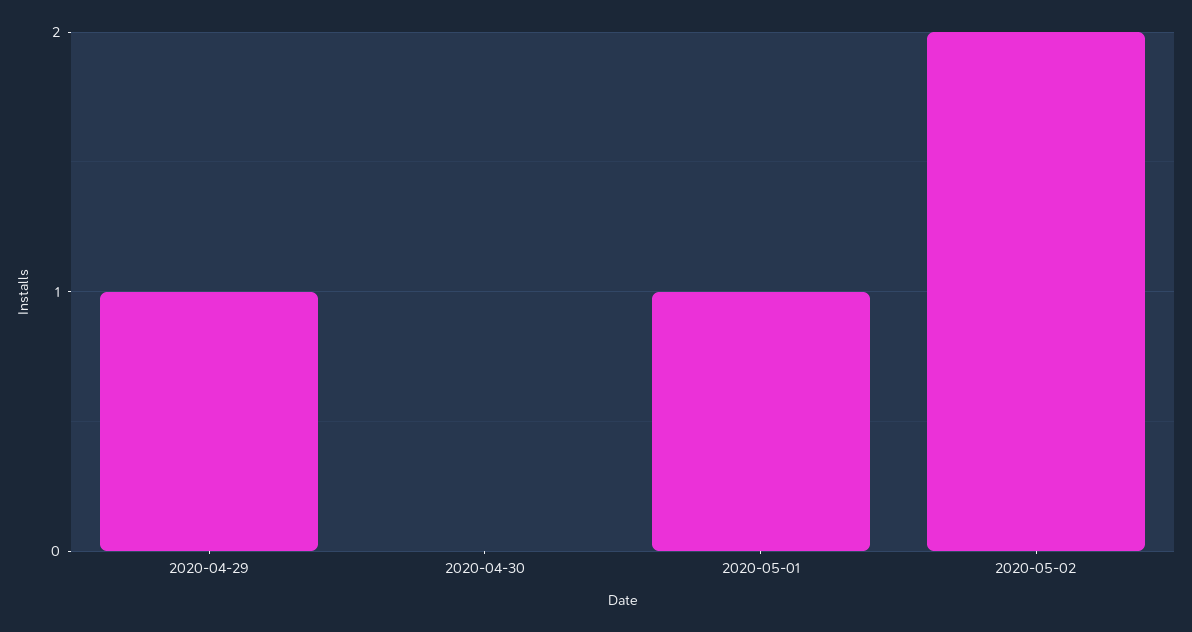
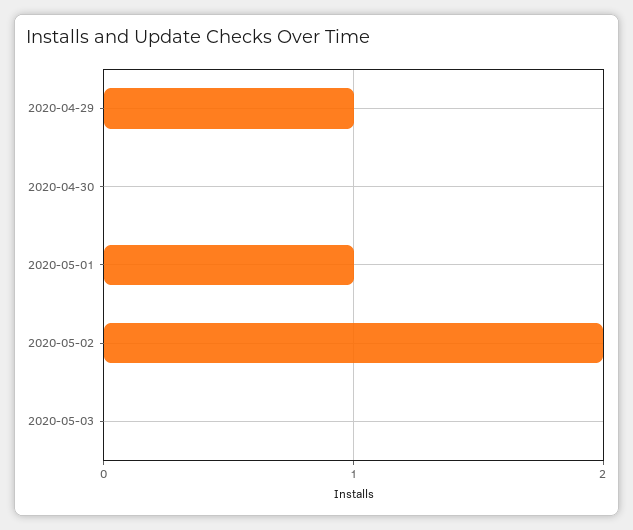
2020-05-03: none -> 0

